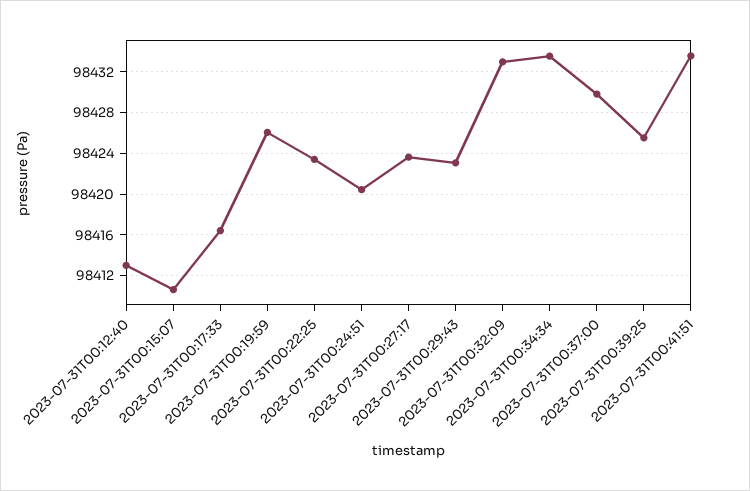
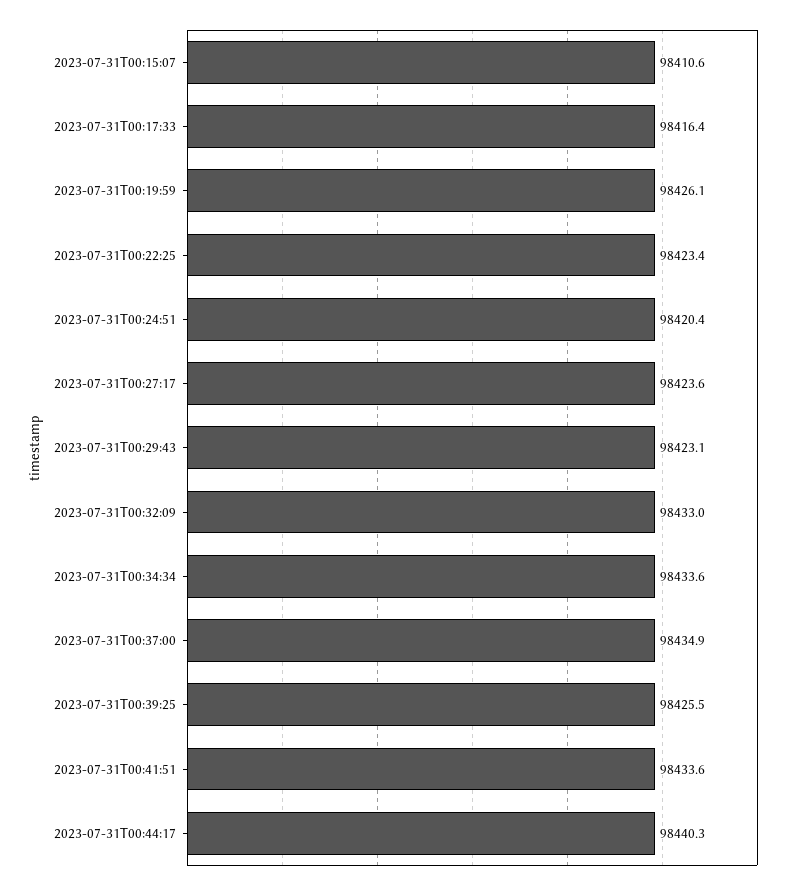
2023-07-31T00:12:40: 98413 -> none
2023-07-31T00:37:00: 98430 -> 98434.9
2023-07-31T00:44:17: none -> 98440.3

